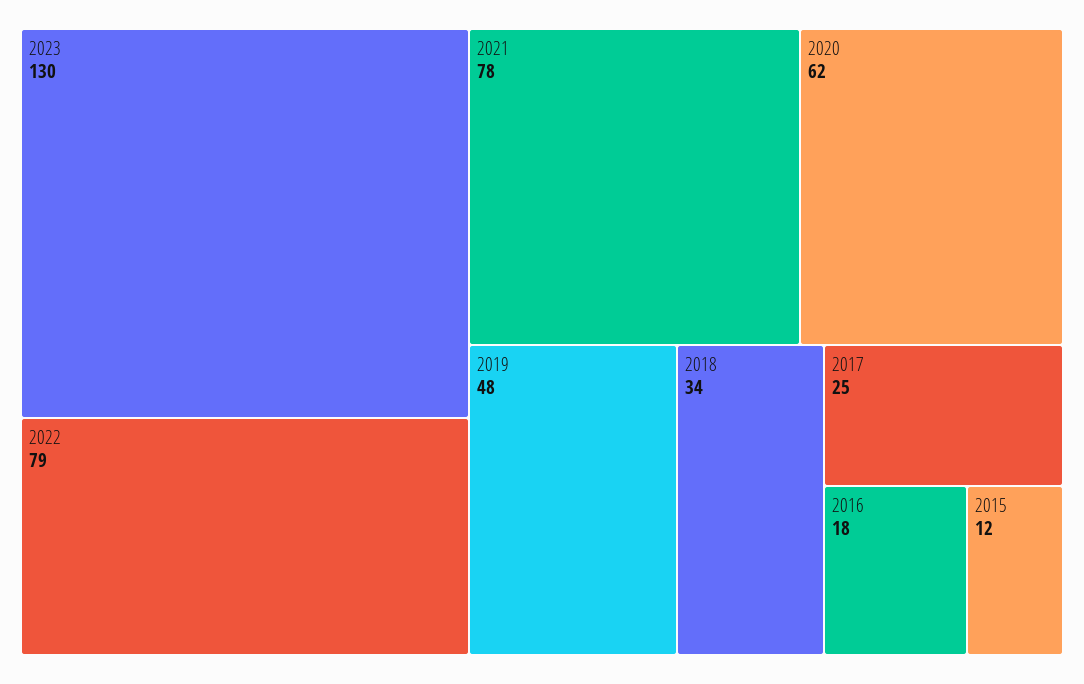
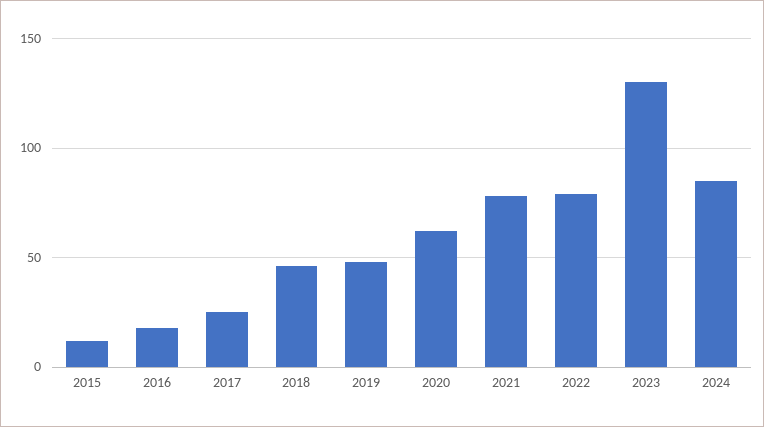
2018: 34 -> 45
2024: none -> 85

